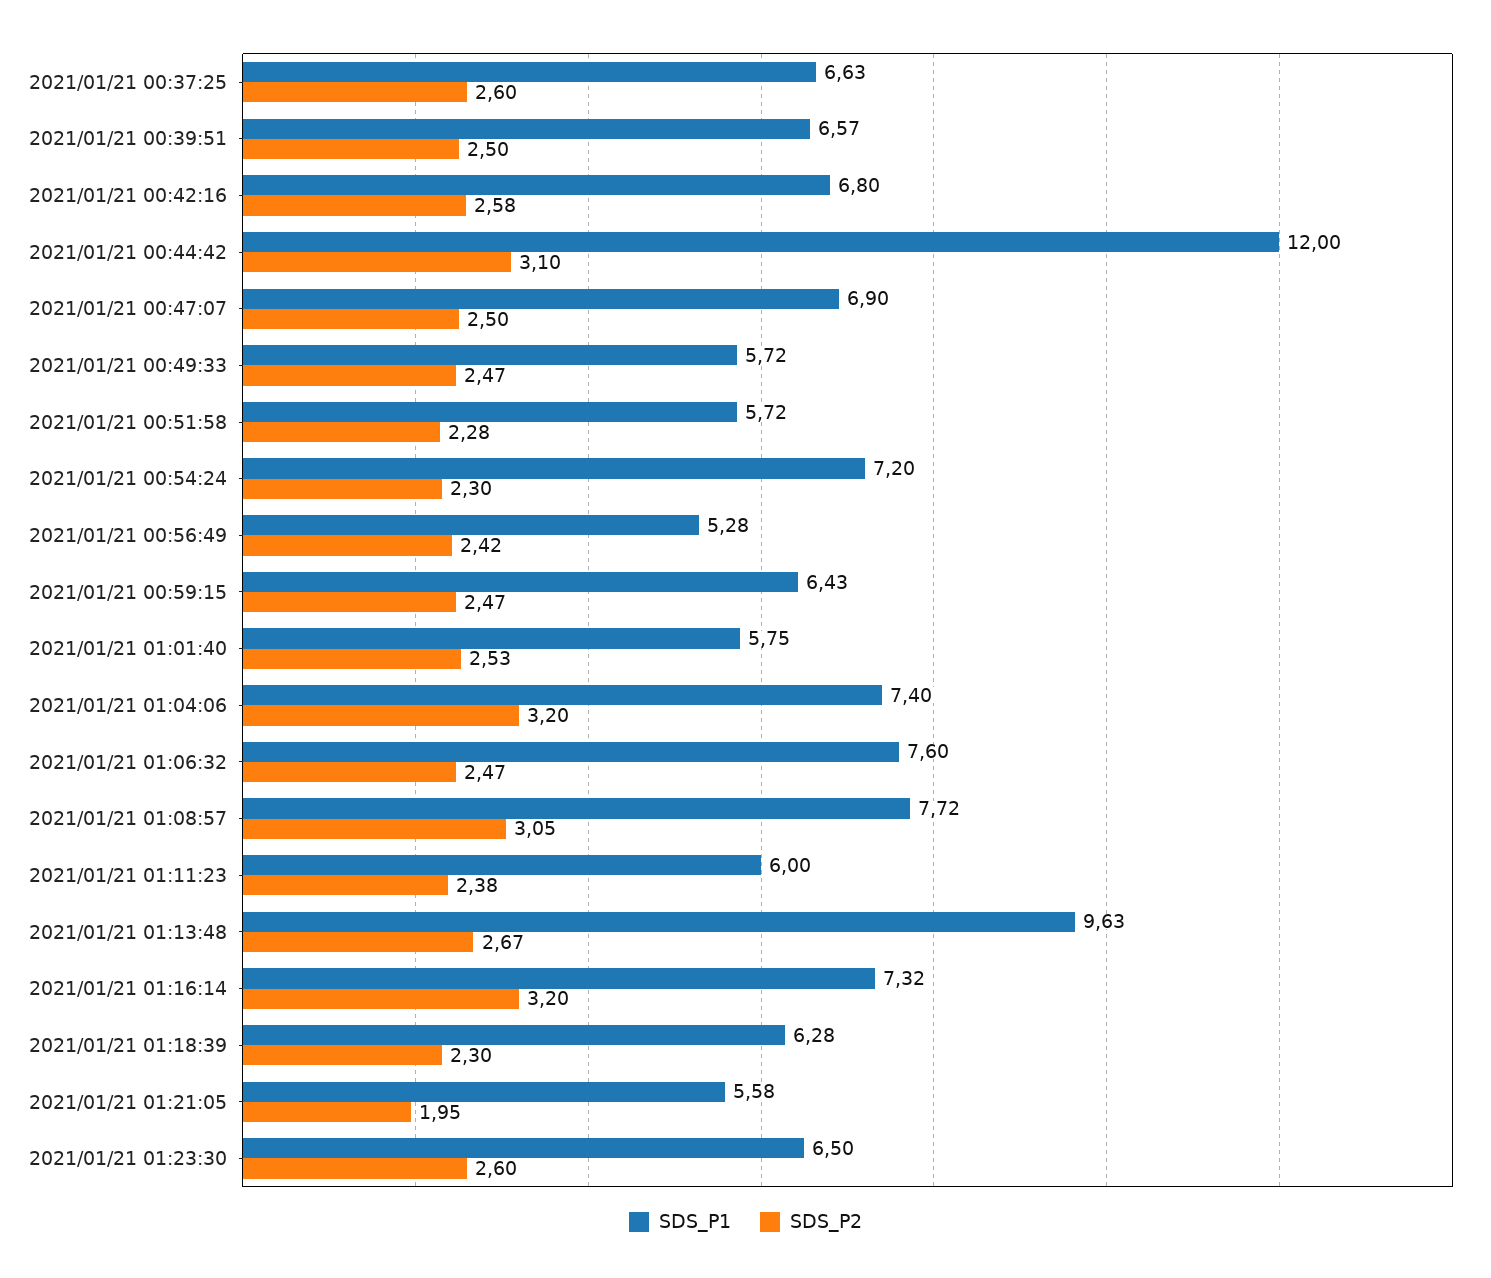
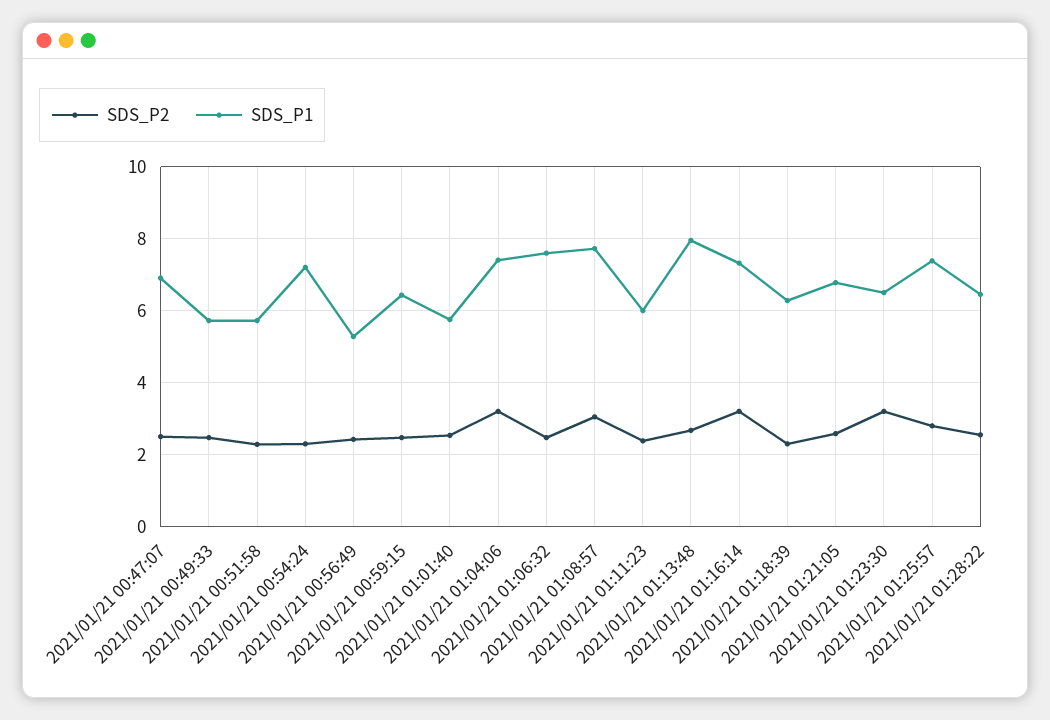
SDS_P1, 2021/01/21 00:37:25: 6.63 -> none
SDS_P2, 2021/01/21 00:37:25: 2.6 -> none
SDS_P1, 2021/01/21 00:39:51: 6.57 -> none
SDS_P2, 2021/01/21 00:39:51: 2.5 -> none
SDS_P1, 2021/01/21 00:42:16: 6.8 -> none
SDS_P2, 2021/01/21 00:42:16: 2.58 -> none
SDS_P1, 2021/01/21 00:44:42: 12 -> none
SDS_P2, 2021/01/21 00:44:42: 3.1 -> none
SDS_P1, 2021/01/21 01:13:48: 9.63 -> 8
SDS_P1, 2021/01/21 01:21:05: 5.58 -> 6.8
SDS_P2, 2021/01/21 01:21:05: 1.95 -> 2.6
SDS_P2, 2021/01/21 01:23:30: 2.6 -> 3.2
SDS_P2, 2021/01/21 01:25:57: none -> 2.8
SDS_P1, 2021/01/21 01:25:57: none -> 7.4
SDS_P2, 2021/01/21 01:28:22: none -> 2.6
SDS_P1, 2021/01/21 01:28:22: none -> 6.4

